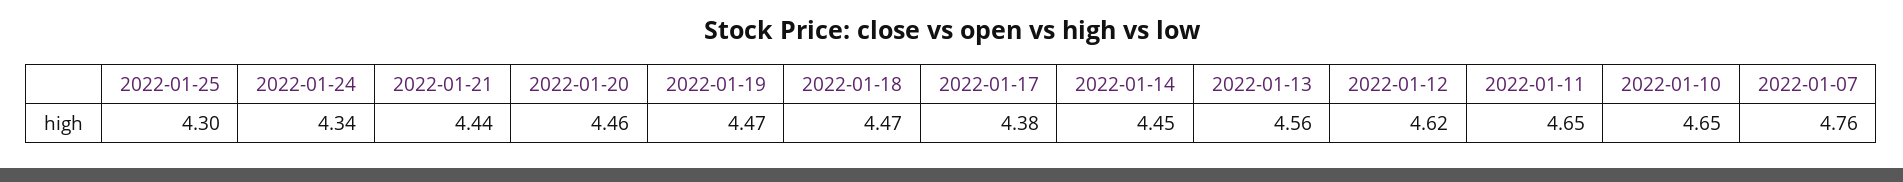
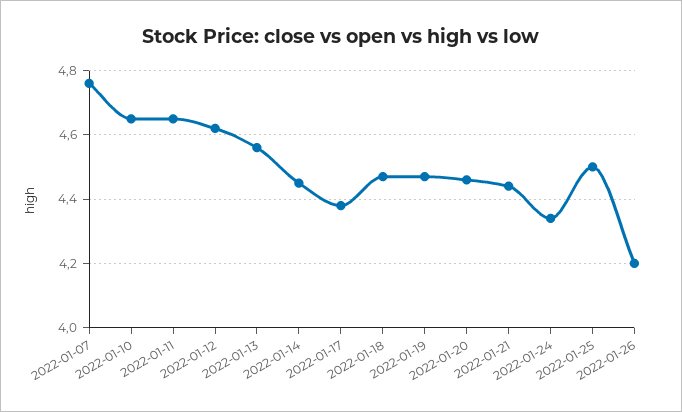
2022-01-25: 4.3 -> 4.5
2022-01-26: none -> 4.2

